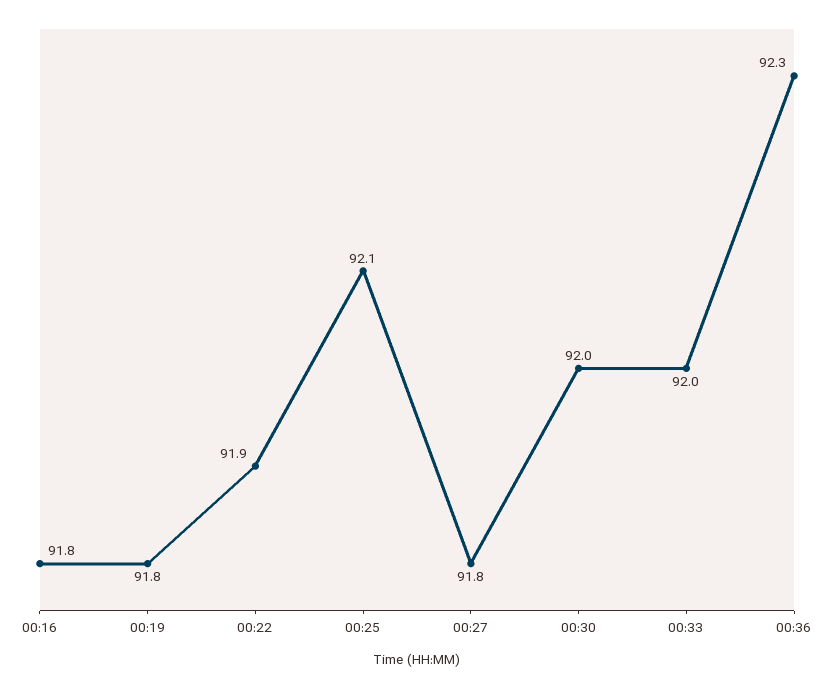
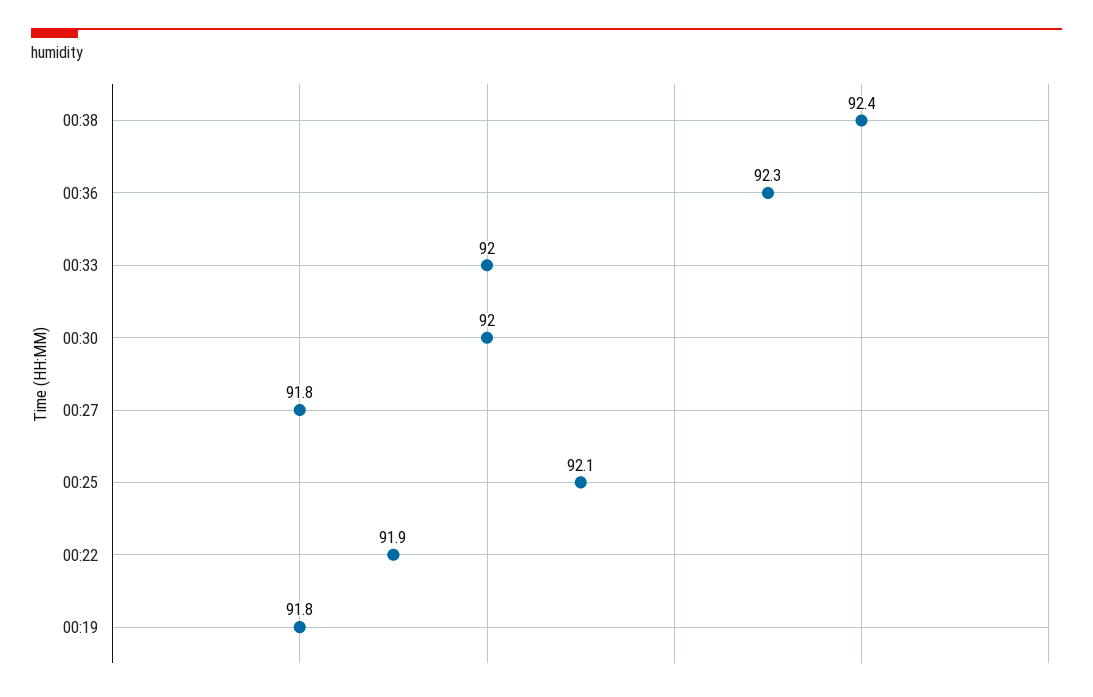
00:16: 91.8 -> none
00:38: none -> 92.4

